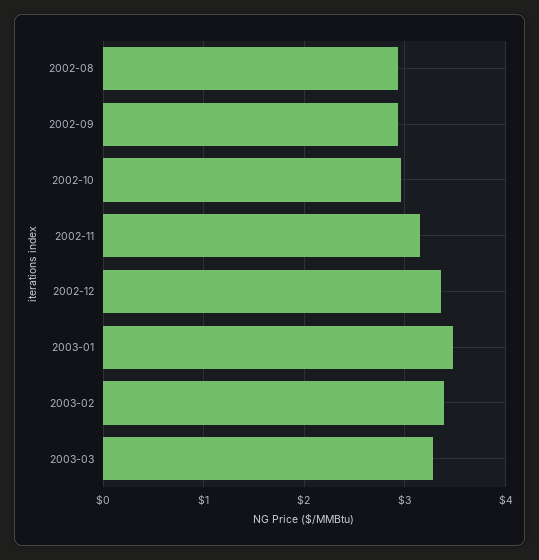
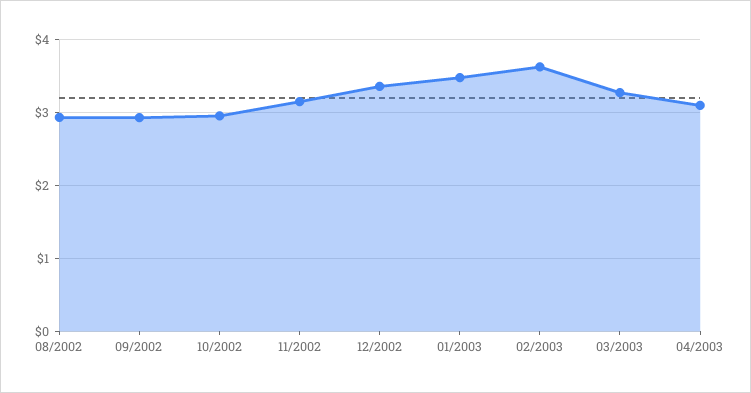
2003-02: 3.4 -> 3.6
04/2003: none -> 3.1

